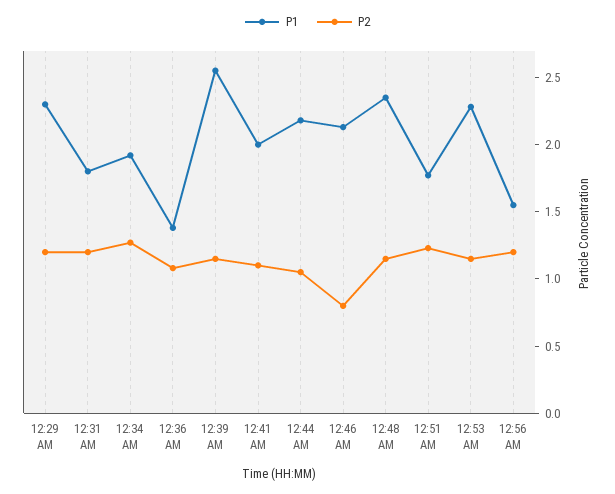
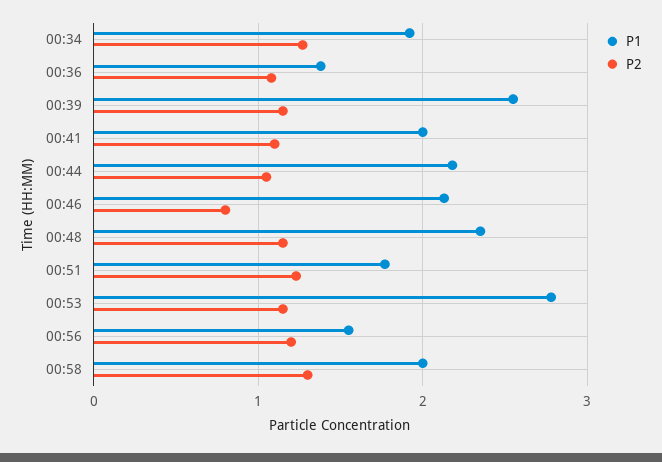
P1, 12:29 AM: 2.3 -> none
P2, 12:29 AM: 1.2 -> none
P1, 12:31 AM: 1.8 -> none
P2, 12:31 AM: 1.2 -> none
P1, 12:53 AM: 2.3 -> 2.8
P1, 00:58: none -> 2
P2, 00:58: none -> 1.3

